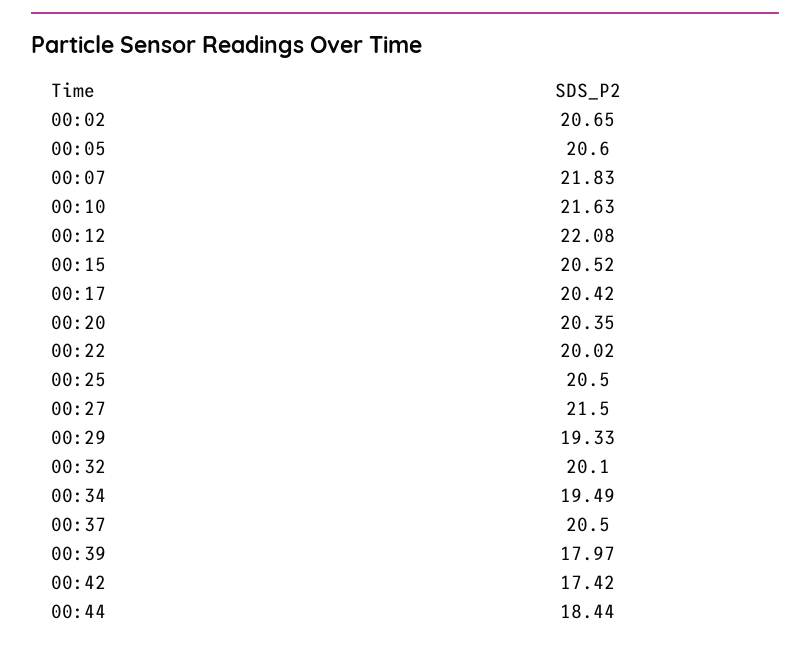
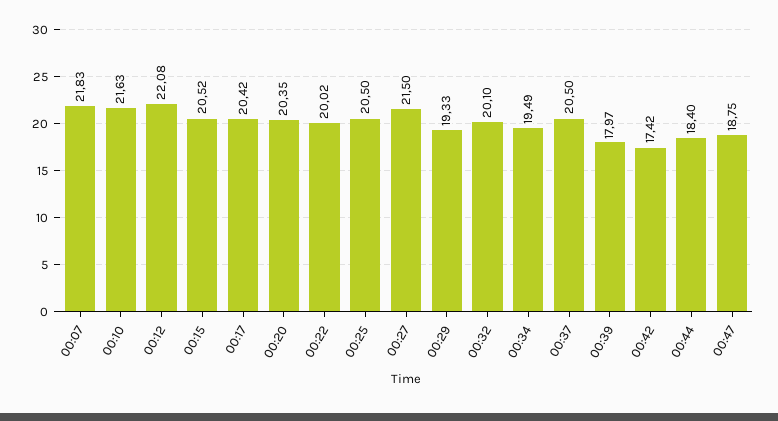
00:02: 20.65 -> none
00:05: 20.6 -> none
00:44: 18.44 -> 18.4
00:47: none -> 18.75

